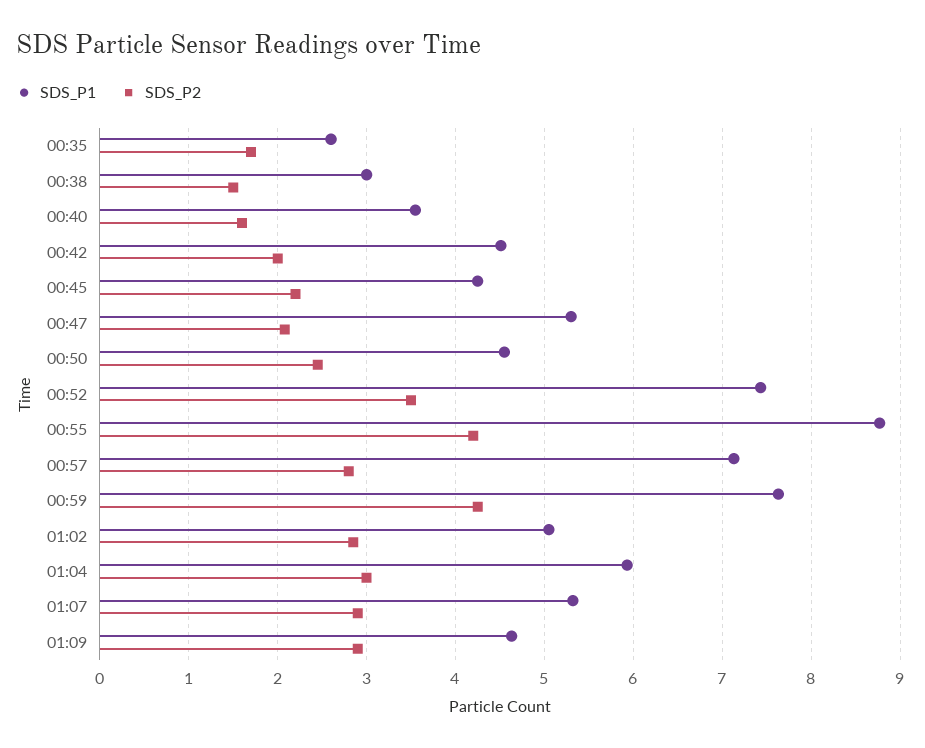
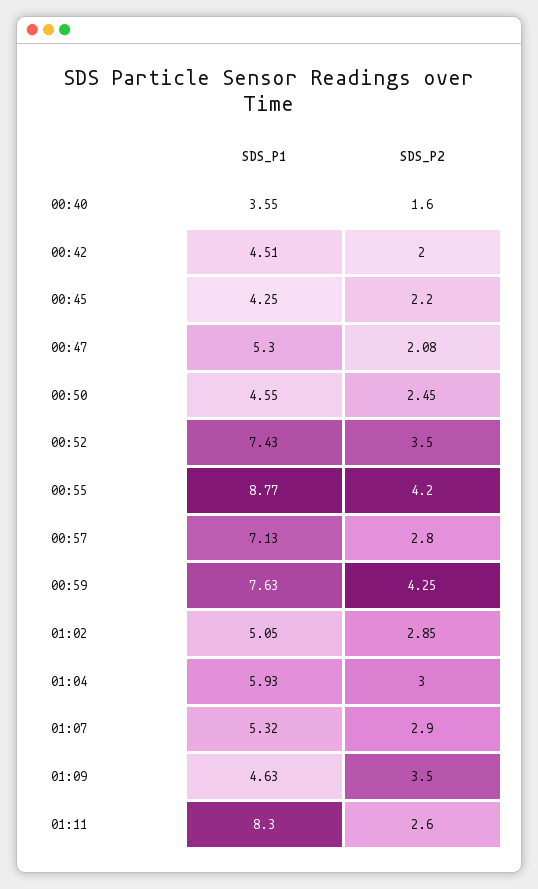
SDS_P1, 00:35: 2.6 -> none
SDS_P2, 00:35: 1.7 -> none
SDS_P1, 00:38: 3 -> none
SDS_P2, 00:38: 1.5 -> none
SDS_P2, 01:09: 2.9 -> 3.5
SDS_P1, 01:11: none -> 8.3
SDS_P2, 01:11: none -> 2.6

